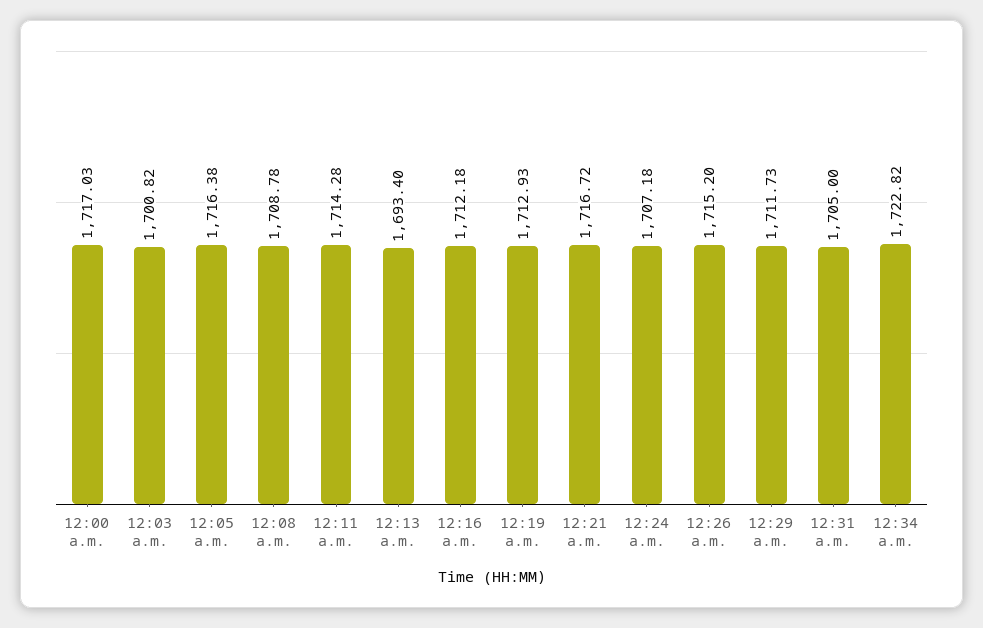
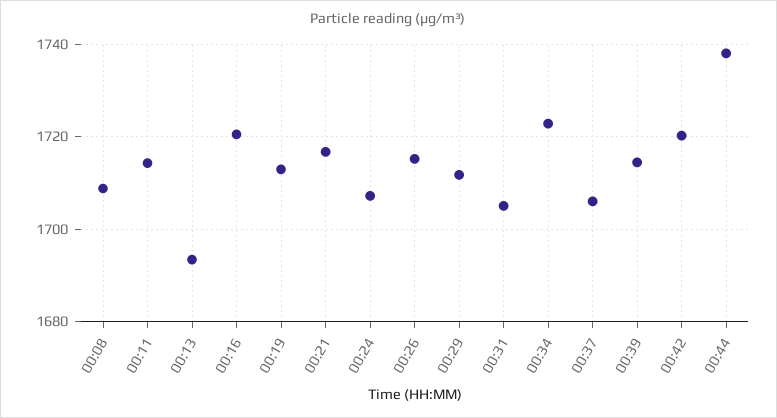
12:00 a.m.: 1717.03 -> none
12:03 a.m.: 1700.82 -> none
12:05 a.m.: 1716.38 -> none
12:16 a.m.: 1712.18 -> 1720
00:37: none -> 1706
00:39: none -> 1714
00:42: none -> 1720
00:44: none -> 1738

